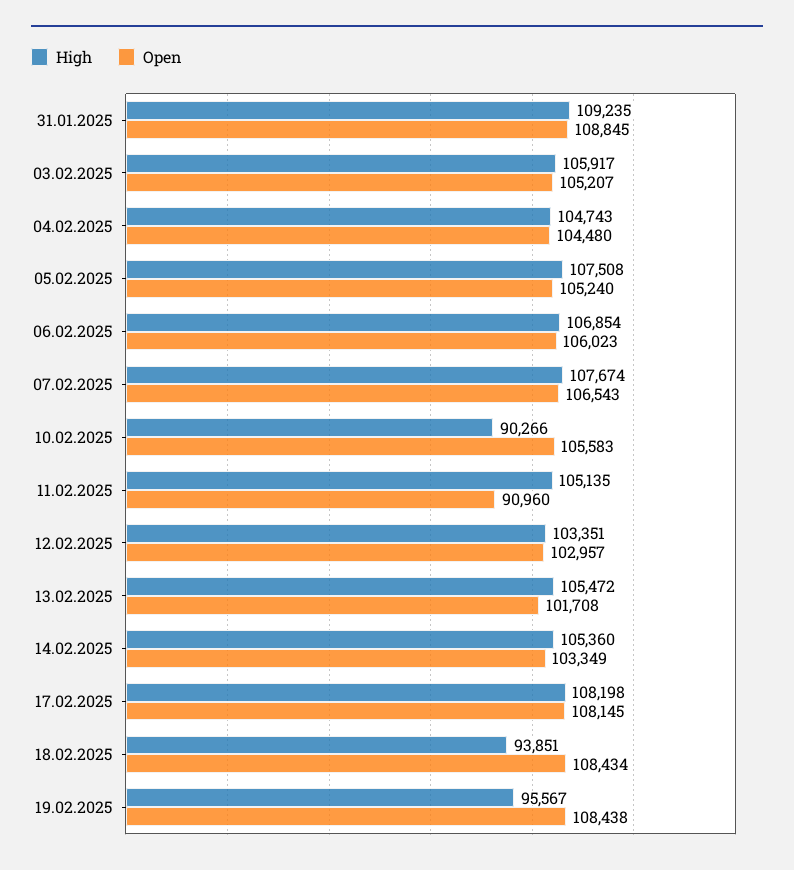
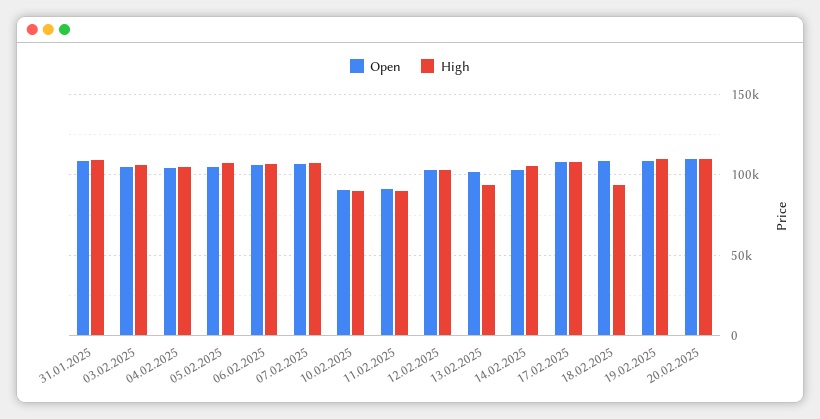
Open, 10.02.2025: 105583 -> 90000
High, 11.02.2025: 105135 -> 90000
High, 13.02.2025: 105472 -> 95000
High, 19.02.2025: 95567 -> 110000
Open, 20.02.2025: none -> 110000
High, 20.02.2025: none -> 110000

